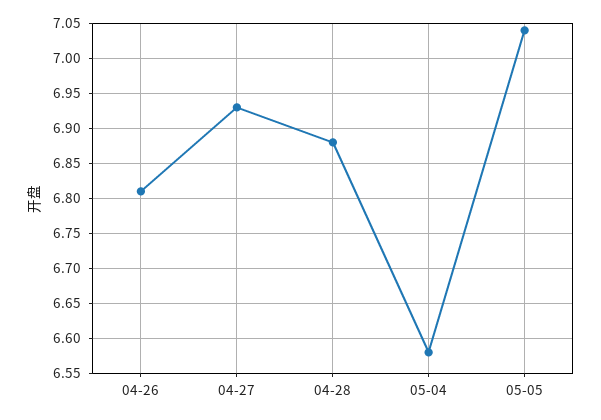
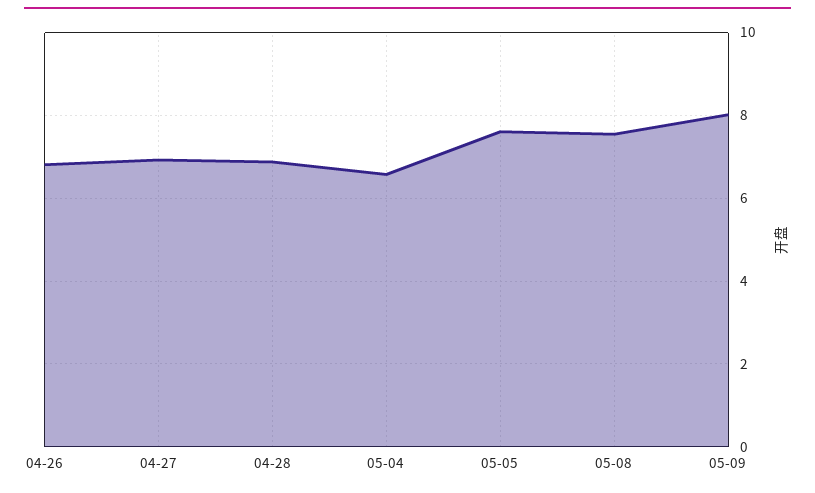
05-05: 7.04 -> 7.6
05-08: none -> 7.6
05-09: none -> 8

